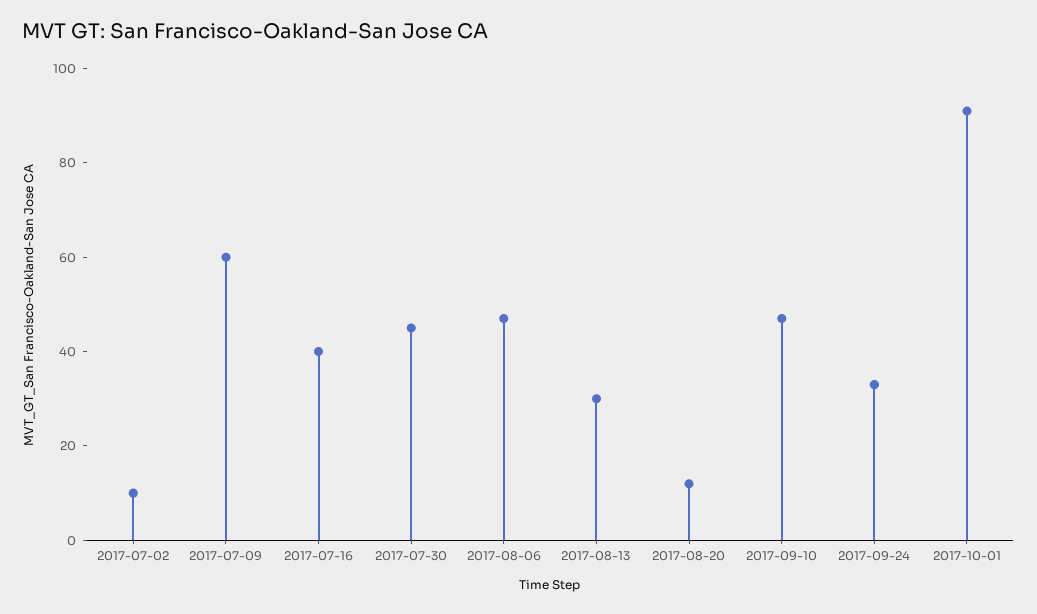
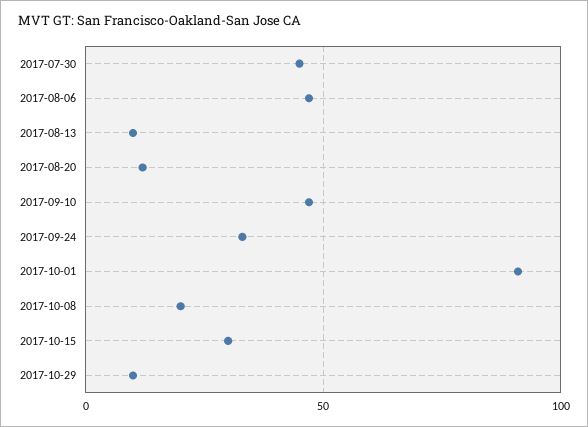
2017-07-02: 10 -> none
2017-07-09: 60 -> none
2017-07-16: 40 -> none
2017-08-13: 30 -> 10
2017-10-08: none -> 20
2017-10-15: none -> 30
2017-10-29: none -> 10

